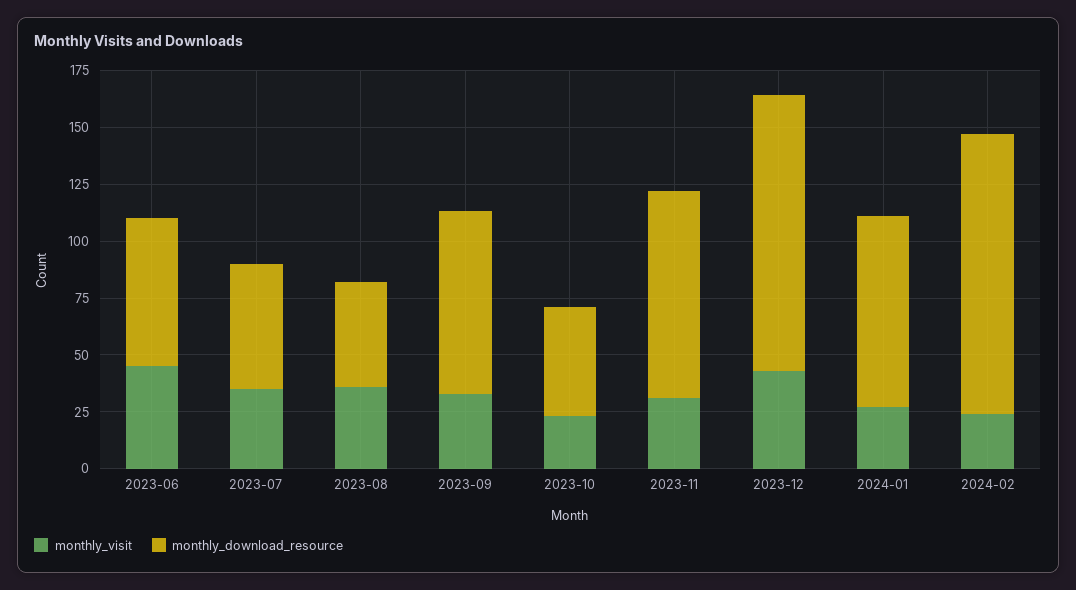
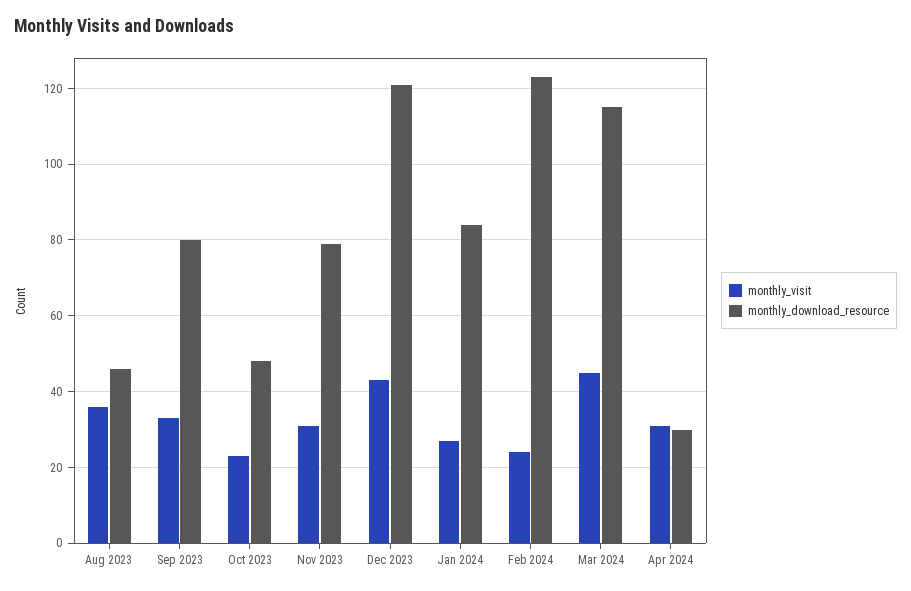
monthly_visit, 2023-06: 45 -> none
monthly_download_resource, 2023-06: 65 -> none
monthly_visit, 2023-07: 35 -> none
monthly_download_resource, 2023-07: 55 -> none
monthly_download_resource, 2023-11: 90 -> 80
monthly_visit, Mar 2024: none -> 45
monthly_download_resource, Mar 2024: none -> 115
monthly_visit, Apr 2024: none -> 30
monthly_download_resource, Apr 2024: none -> 30

